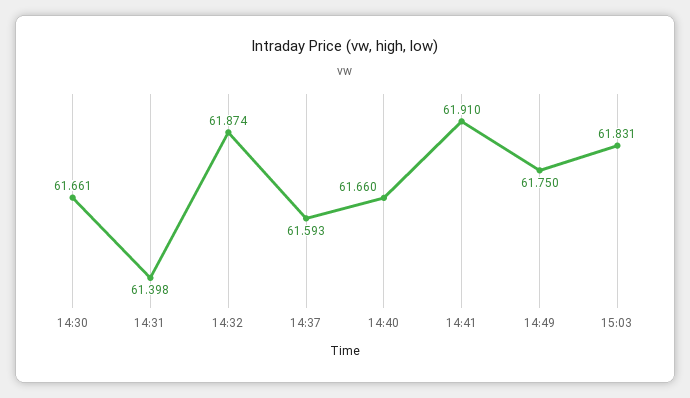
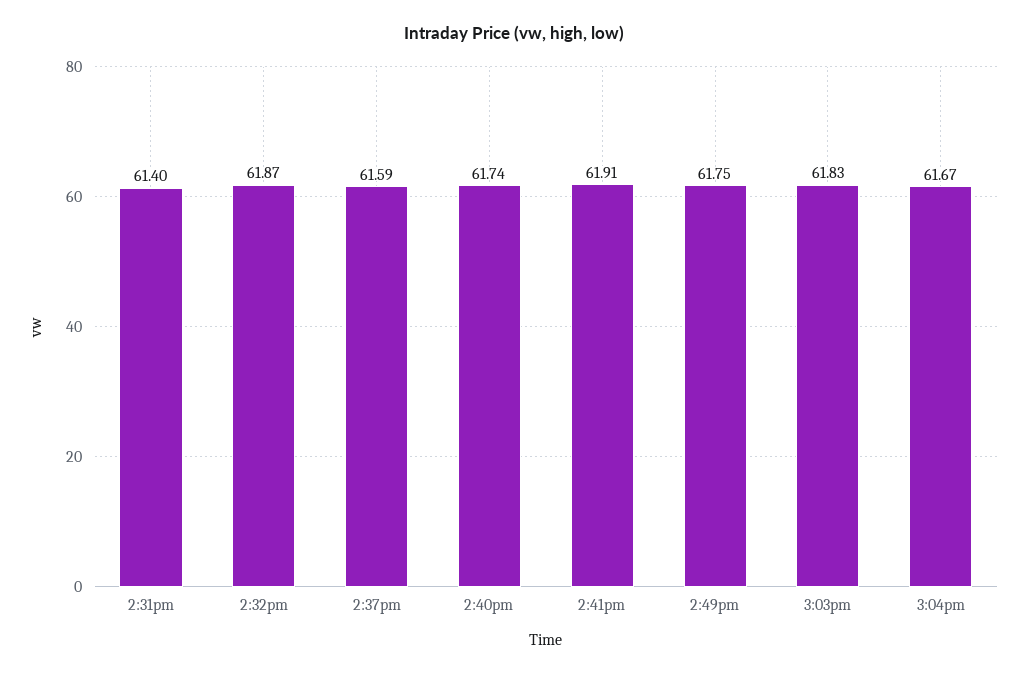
14:30: 61.661 -> none
14:40: 61.66 -> 61.74
3:04pm: none -> 61.67

